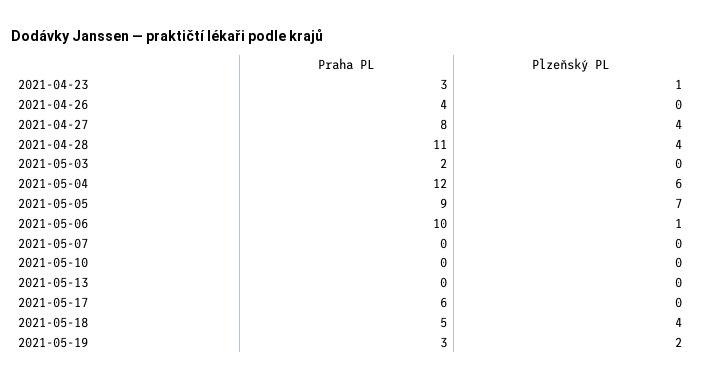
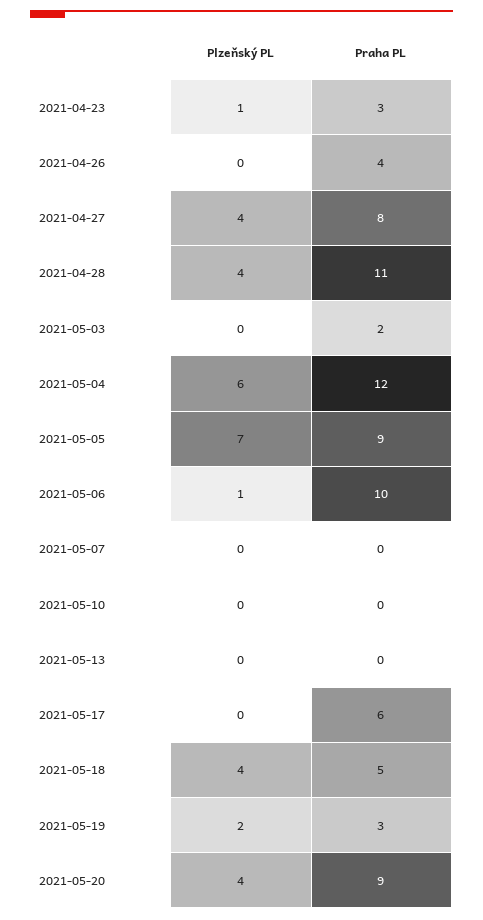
Plzeňský PL, 2021-05-20: none -> 4
Praha PL, 2021-05-20: none -> 9

